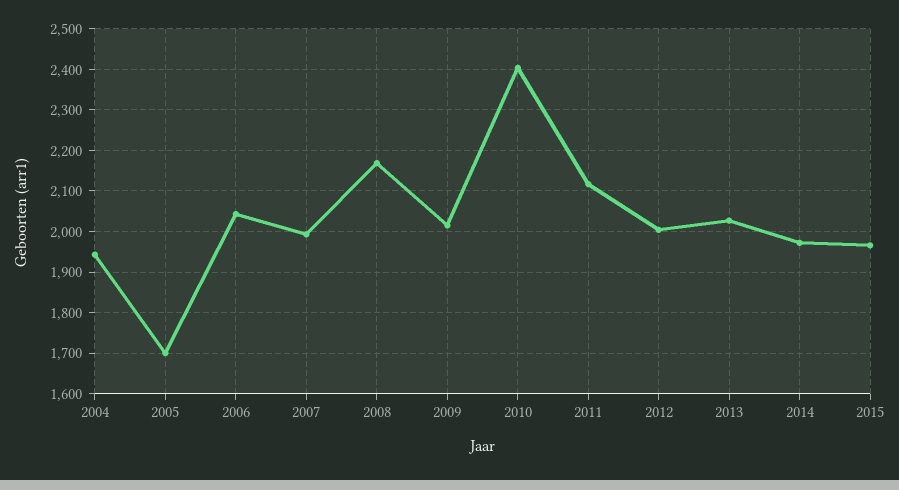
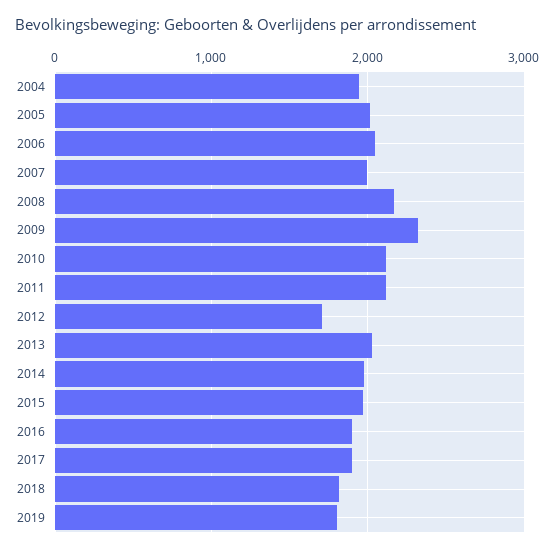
2005: 1700 -> 2000
2009: 2020 -> 2300
2010: 2400 -> 2100
2012: 2000 -> 1700
2016: none -> 1900
2017: none -> 1900
2018: none -> 1800
2019: none -> 1800

